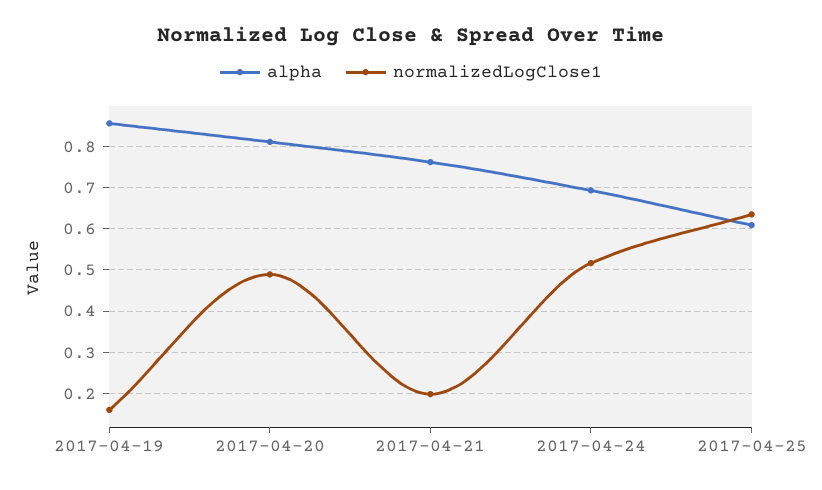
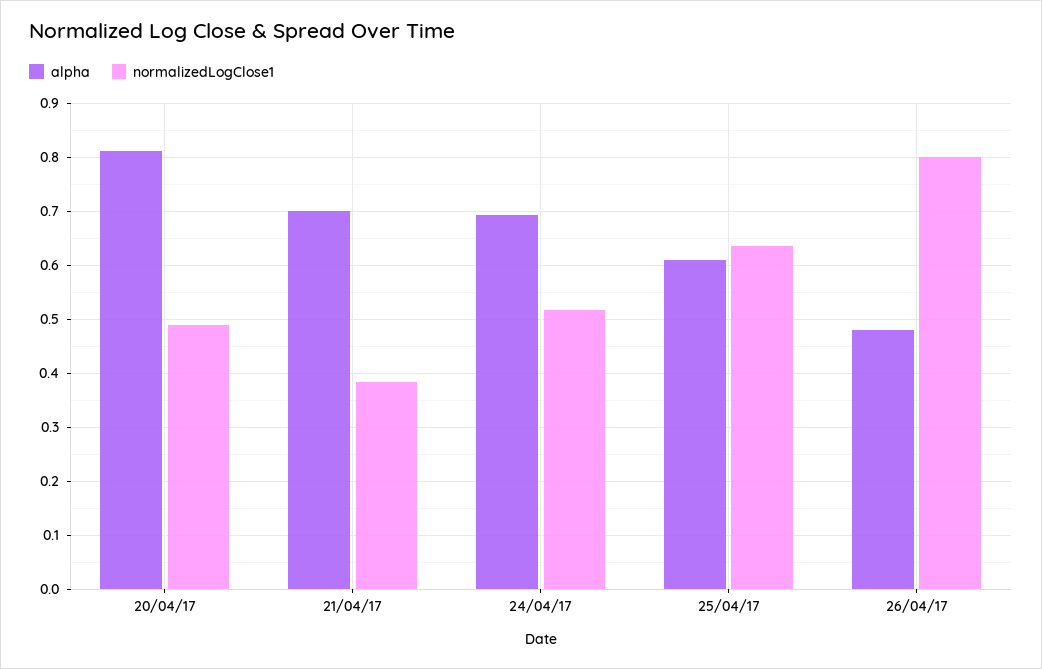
alpha, 2017-04-19: 0.86 -> none
normalizedLogClose1, 2017-04-19: 0.16 -> none
alpha, 2017-04-21: 0.76 -> 0.7
normalizedLogClose1, 2017-04-21: 0.2 -> 0.38
alpha, 26/04/17: none -> 0.48
normalizedLogClose1, 26/04/17: none -> 0.8

